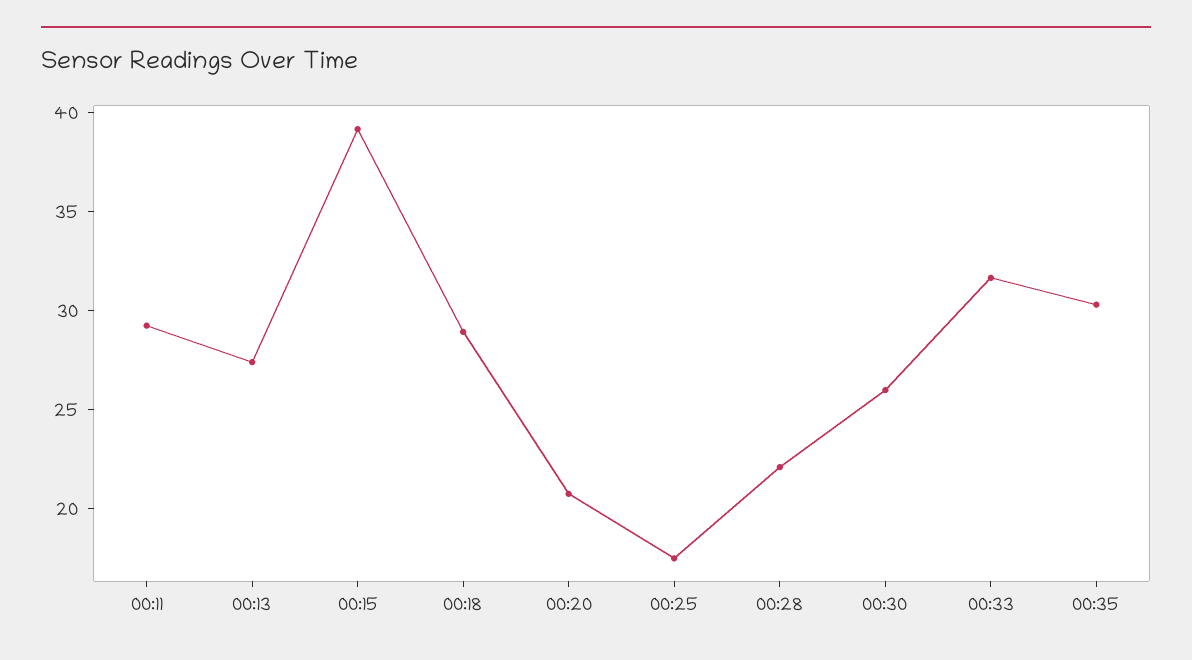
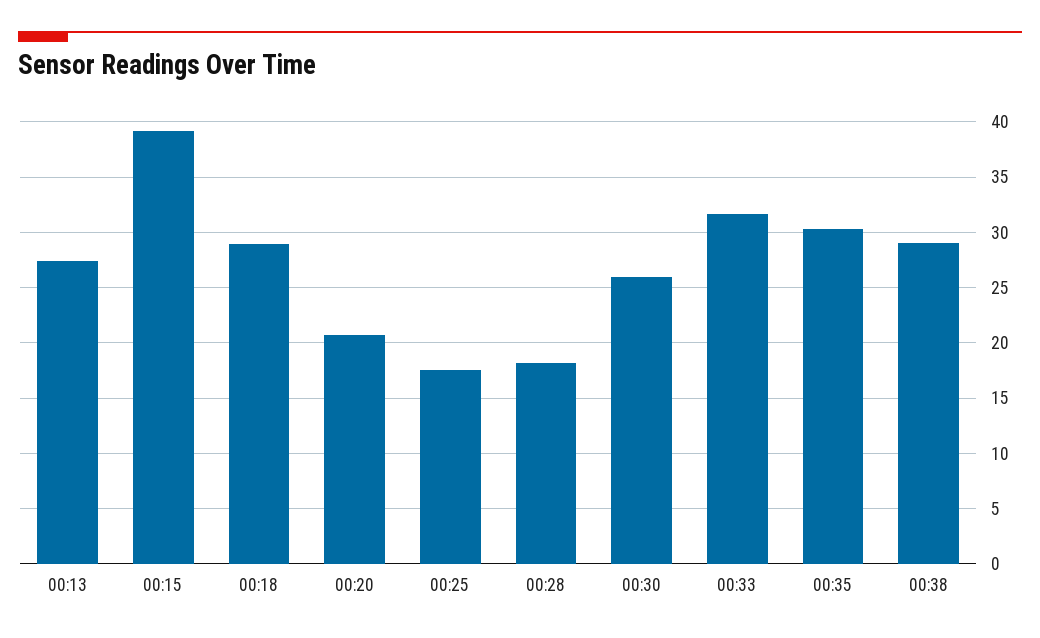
00:11: 29 -> none
00:28: 22 -> 18
00:38: none -> 29

